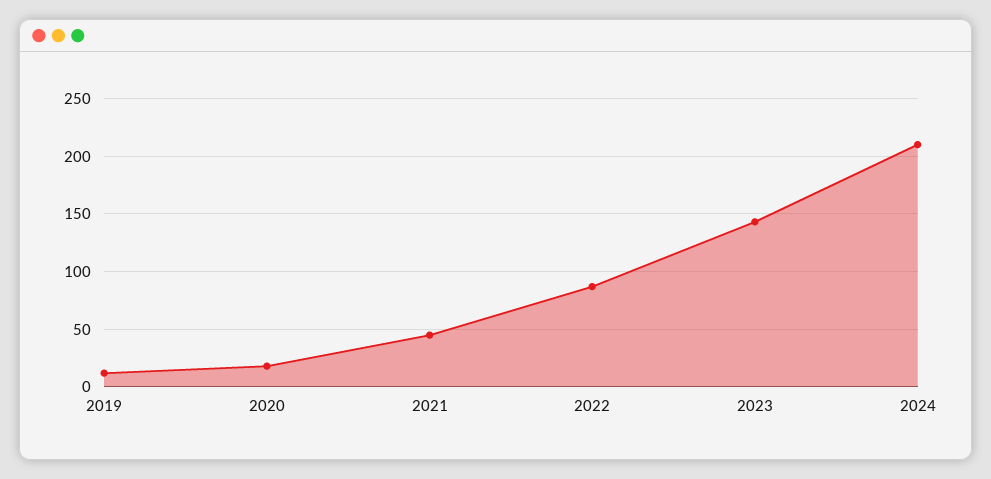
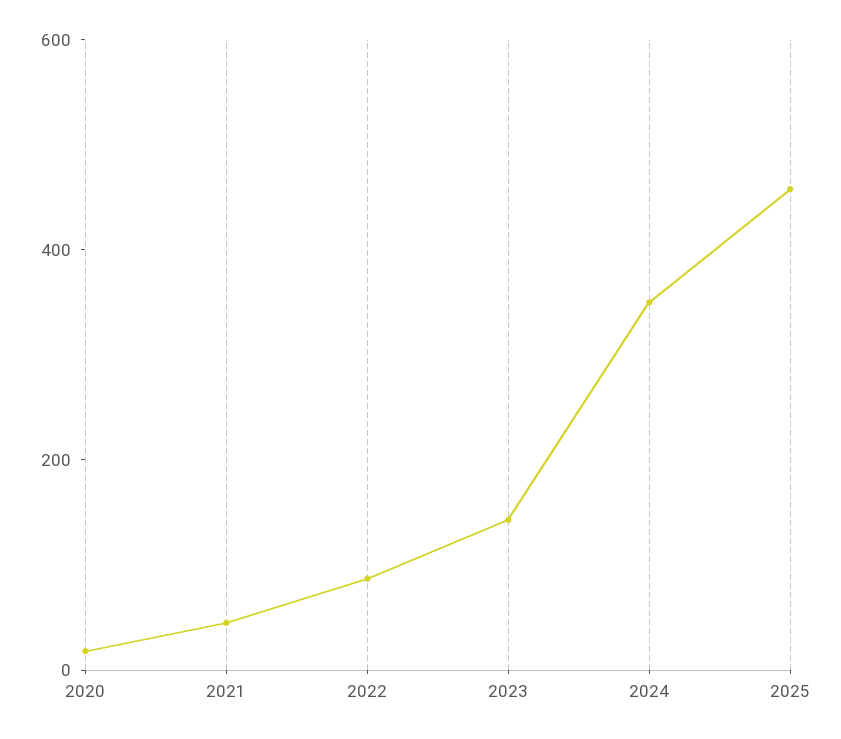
2019: 10 -> none
2024: 210 -> 350
2025: none -> 450

